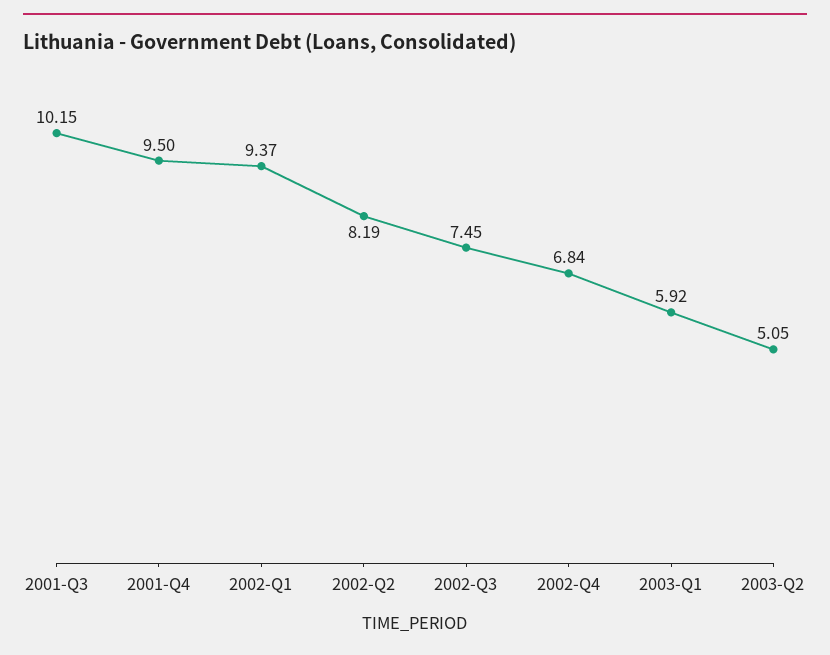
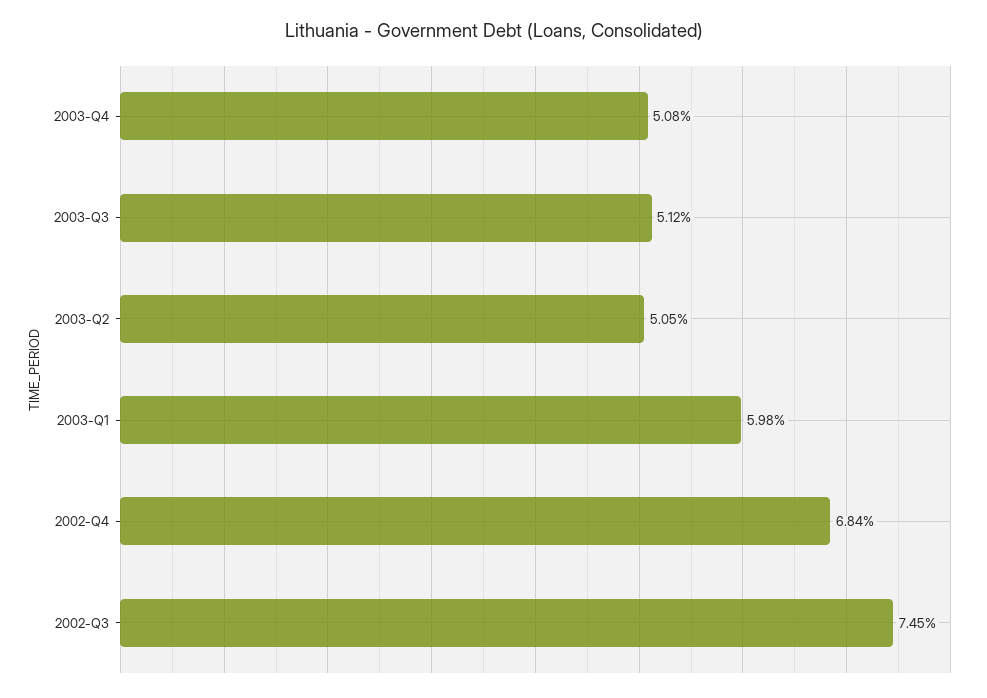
2001-Q3: 10.15 -> none
2001-Q4: 9.5 -> none
2002-Q1: 9.37 -> none
2002-Q2: 8.19 -> none
2003-Q1: 5.92 -> 5.98
2003-Q4: none -> 5.08
2003-Q3: none -> 5.12

